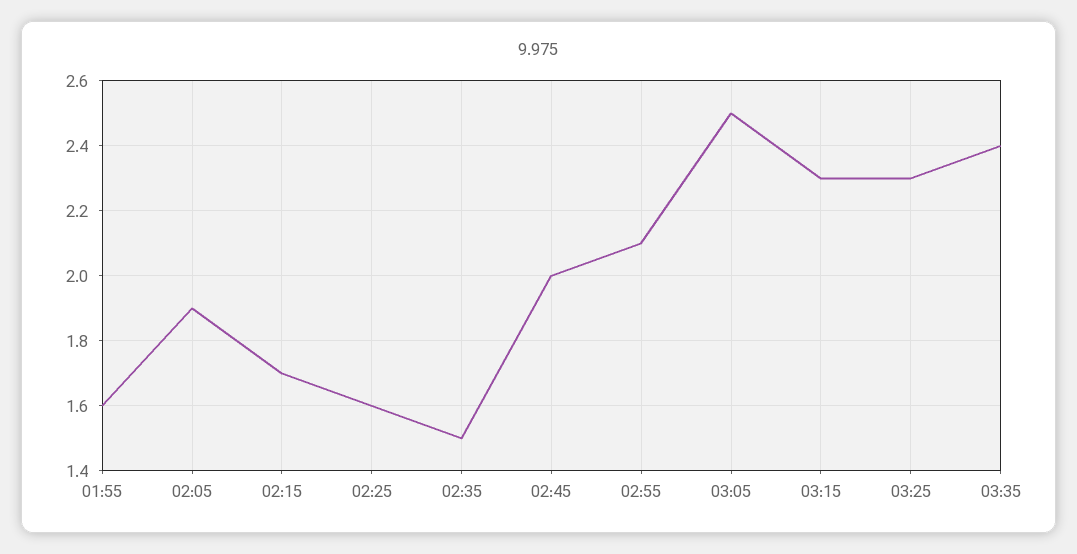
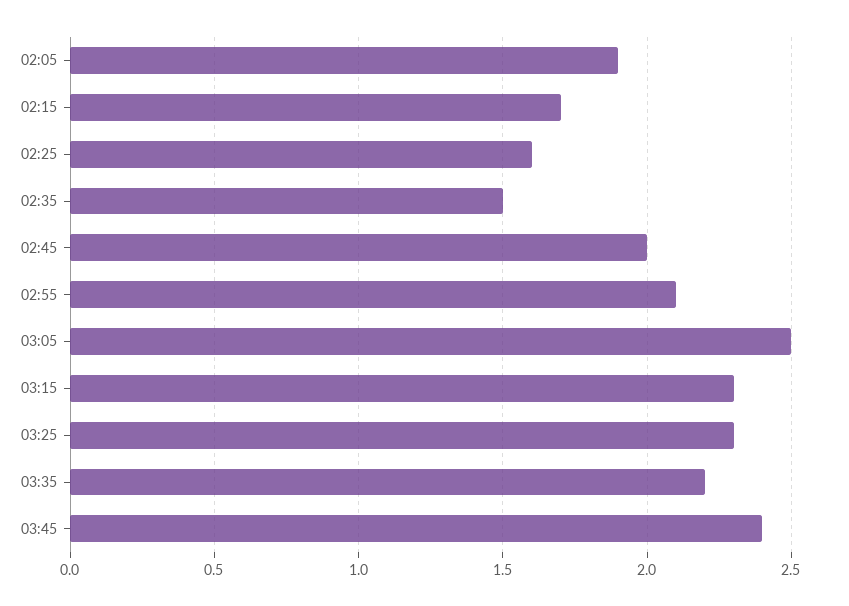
01:55: 1.6 -> none
03:35: 2.4 -> 2.2
03:45: none -> 2.4

